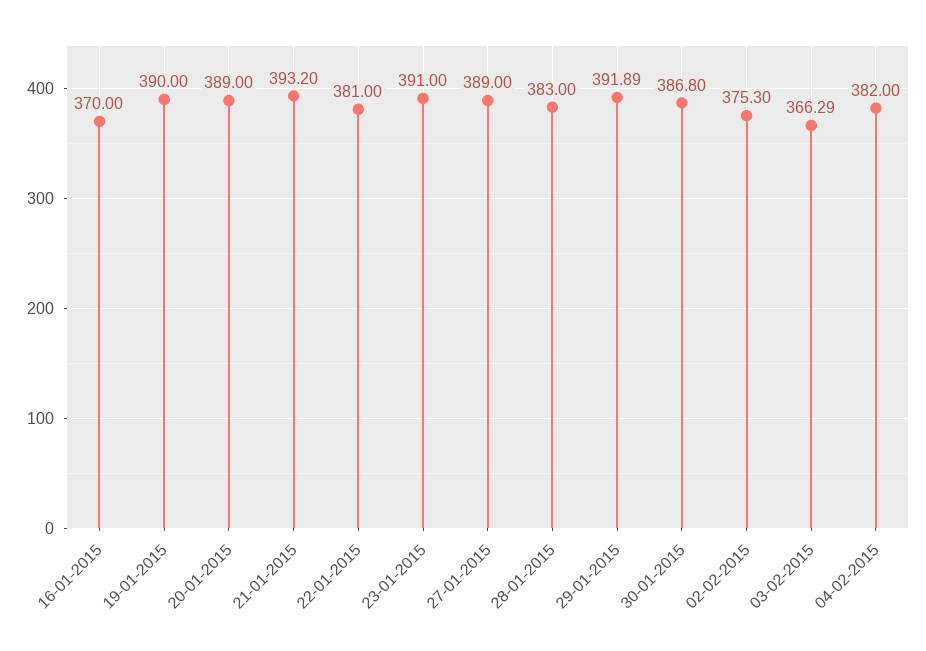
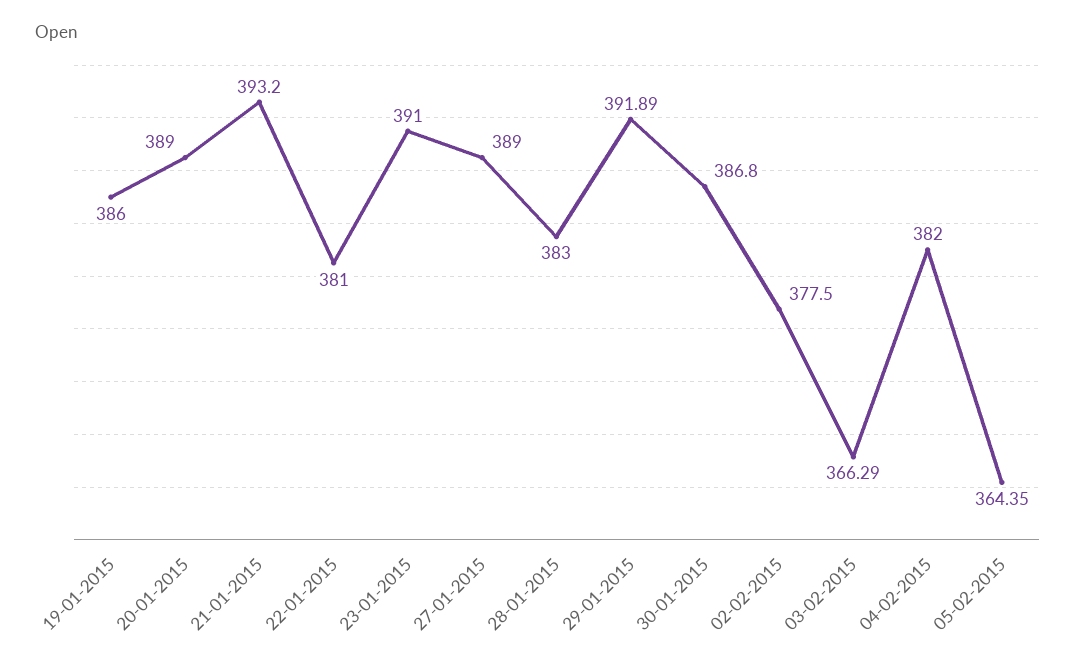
16-01-2015: 370 -> none
19-01-2015: 390 -> 386
02-02-2015: 375.3 -> 377.5
05-02-2015: none -> 364.35

